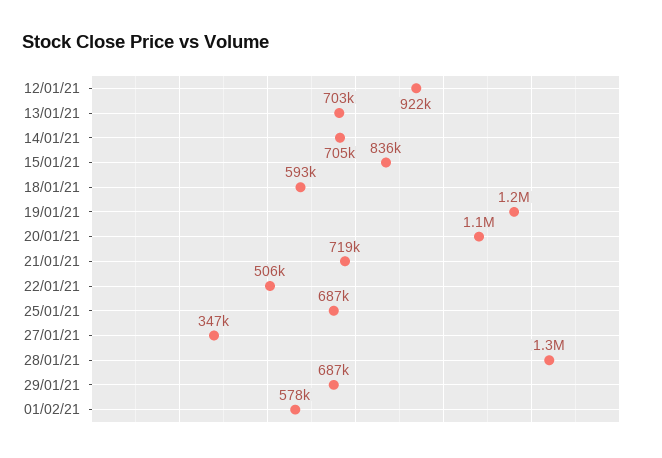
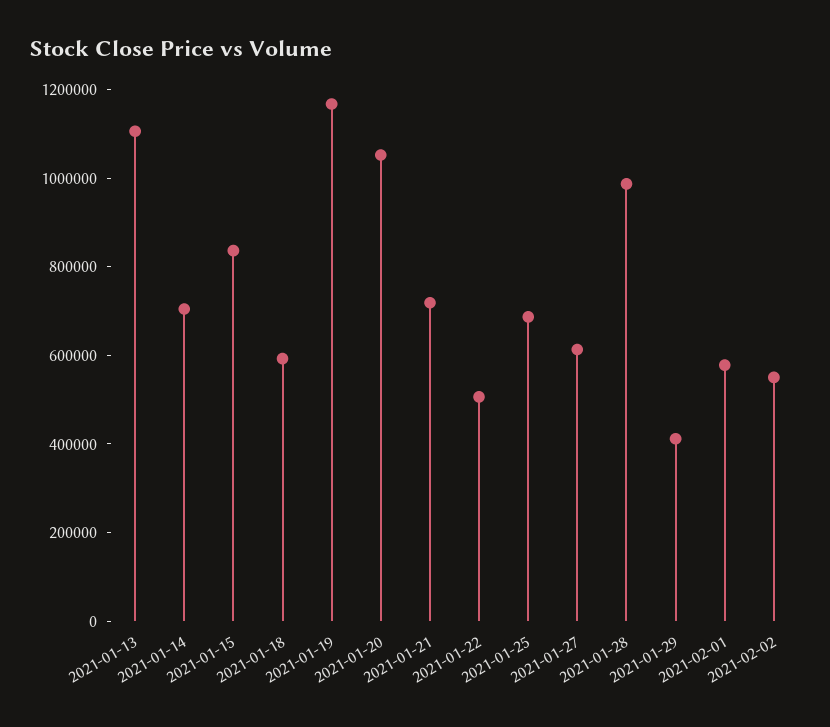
12/01/21: 922000 -> none
13/01/21: 703000 -> 1100000
27/01/21: 347000 -> 600000
28/01/21: 1300000 -> 1000000
29/01/21: 687000 -> 400000
2021-02-02: none -> 550000

